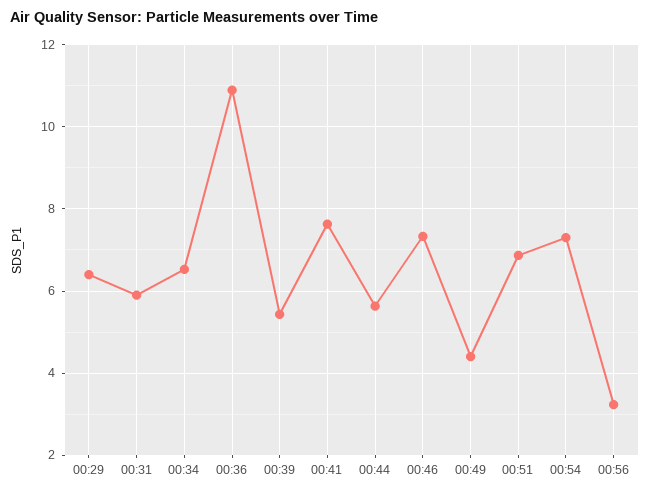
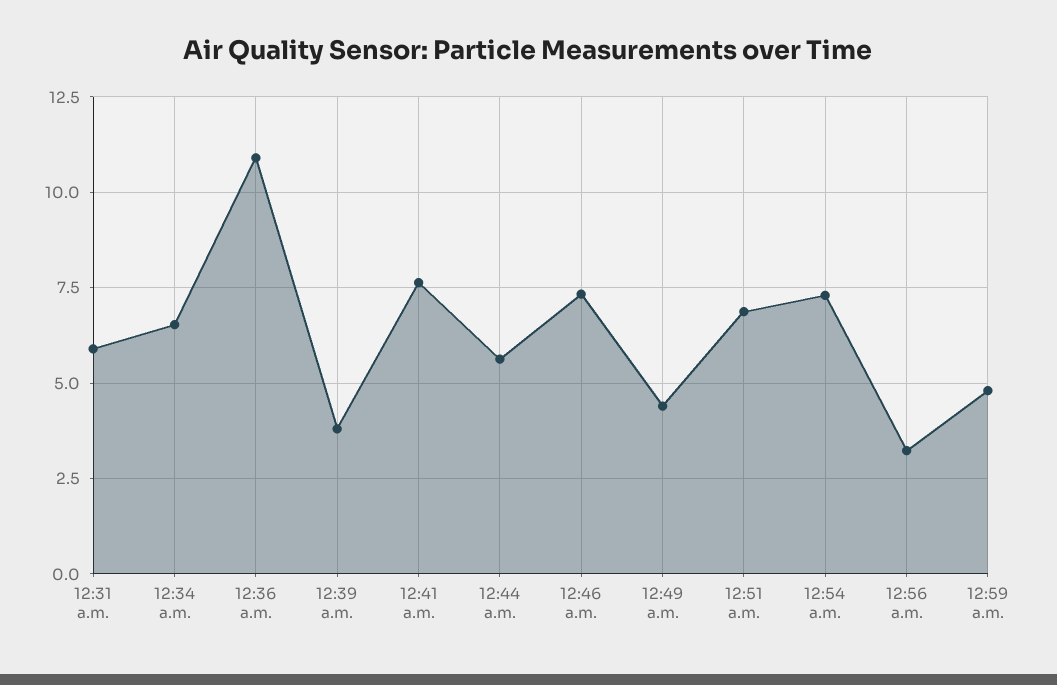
00:29: 6.4 -> none
00:39: 5.4 -> 3.75
12:59 a.m.: none -> 4.75

